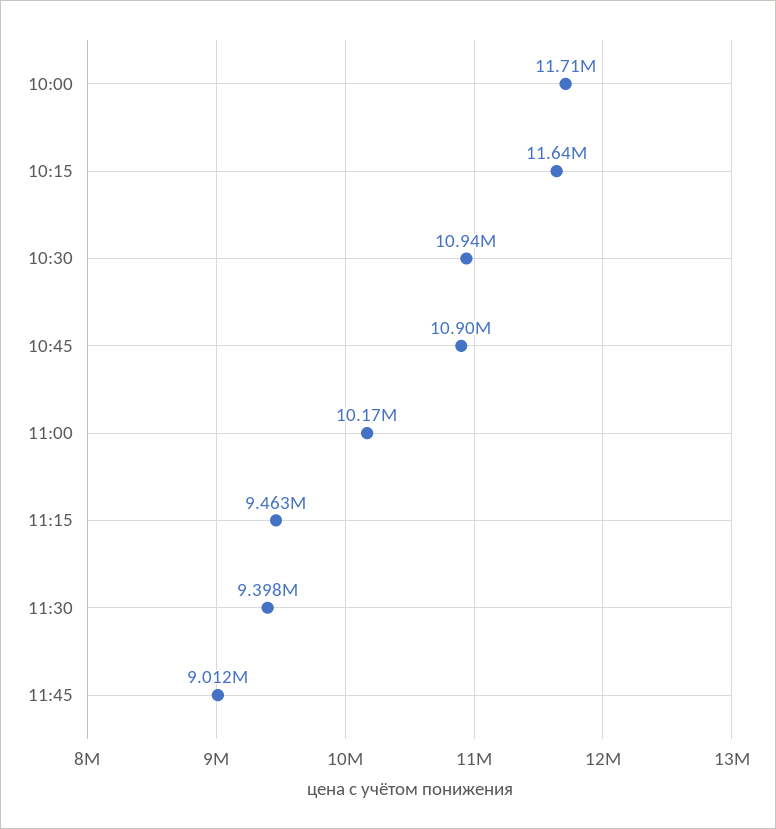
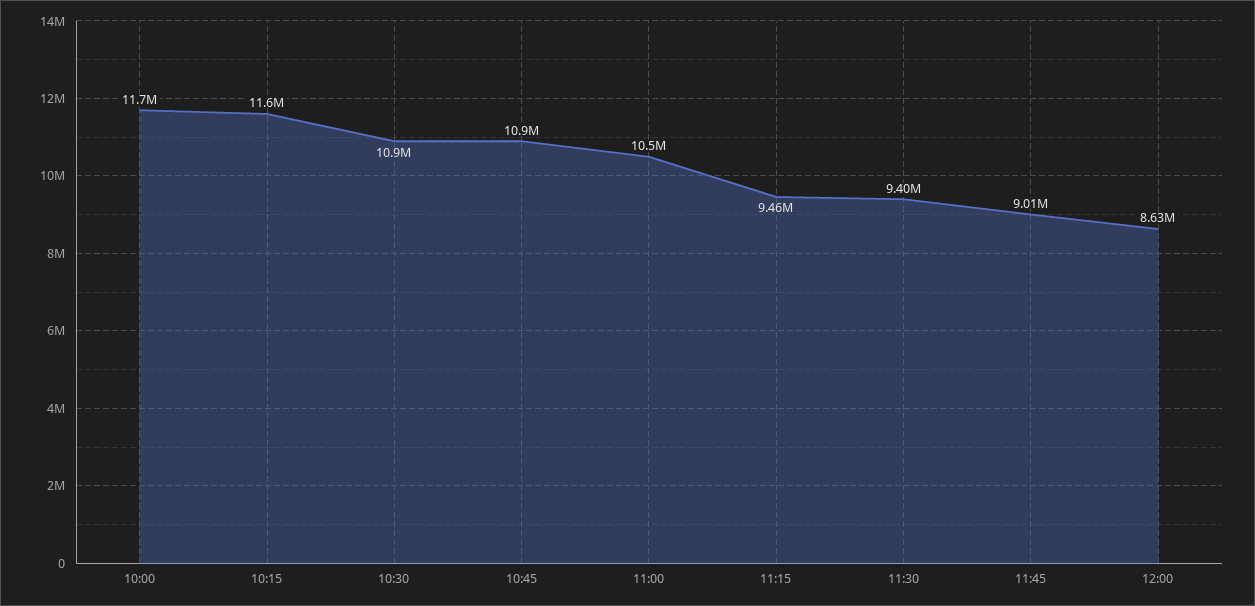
11:00: 10170000 -> 10500000
12:00: none -> 8630000

